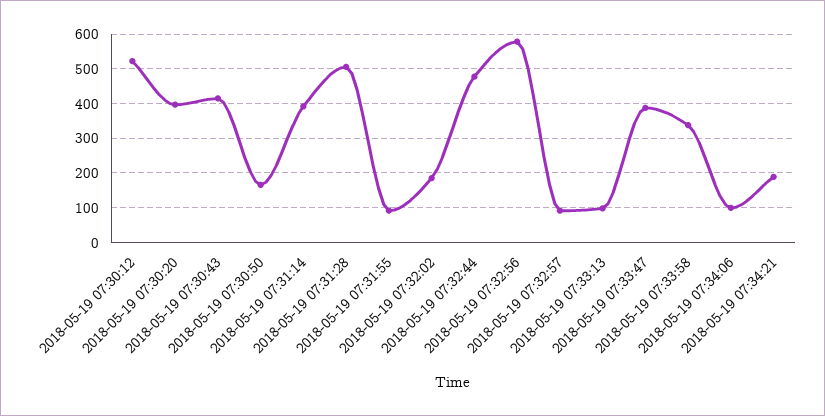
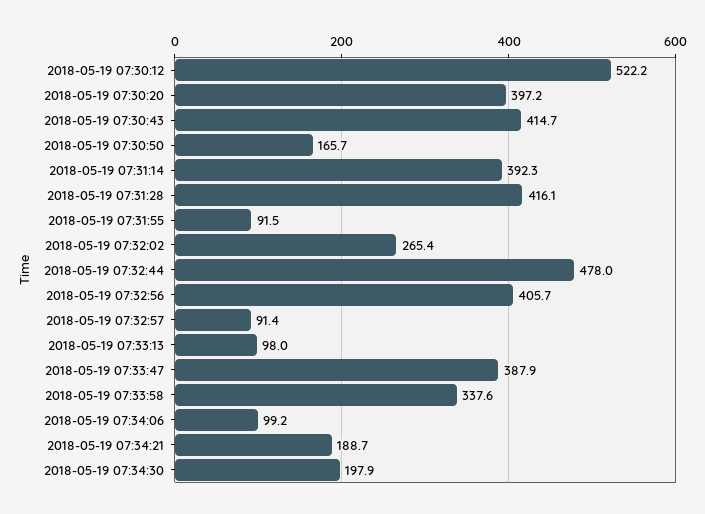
2018-05-19 07:31:28: 500 -> 416.1
2018-05-19 07:32:02: 180 -> 265.4
2018-05-19 07:32:56: 580 -> 405.7
2018-05-19 07:34:30: none -> 197.9

